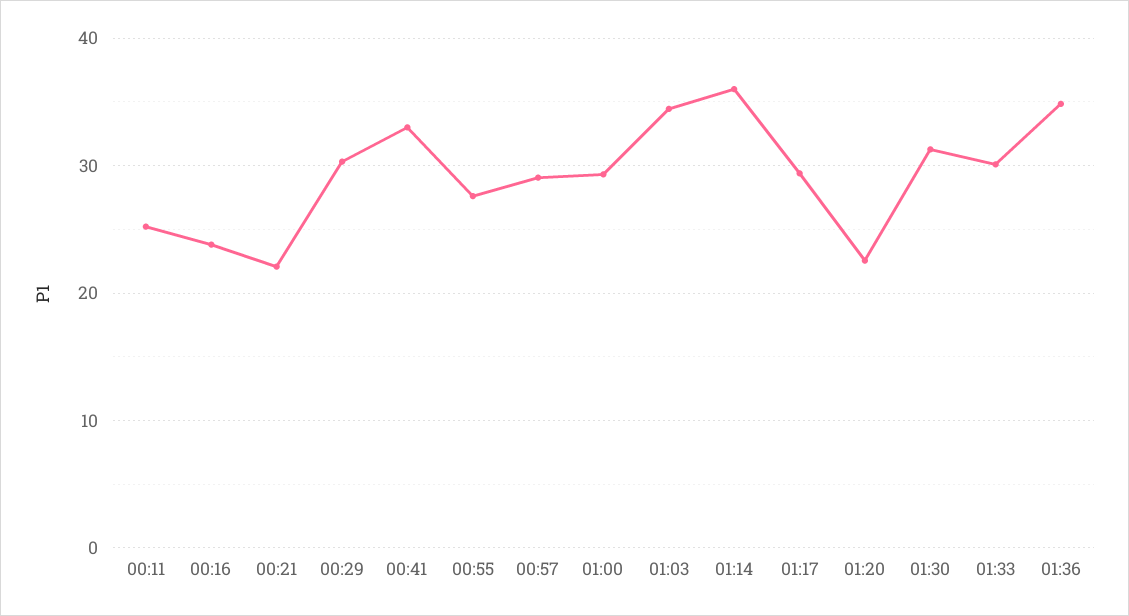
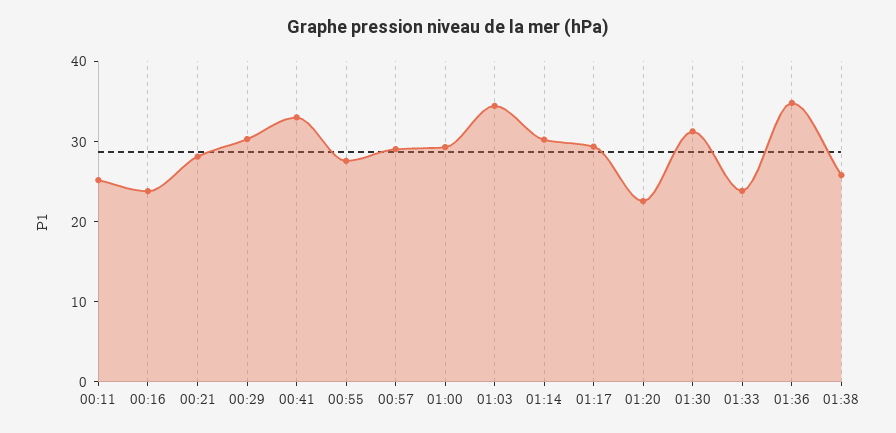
00:21: 22 -> 28
01:14: 36 -> 30
01:33: 30 -> 24
01:38: none -> 26

